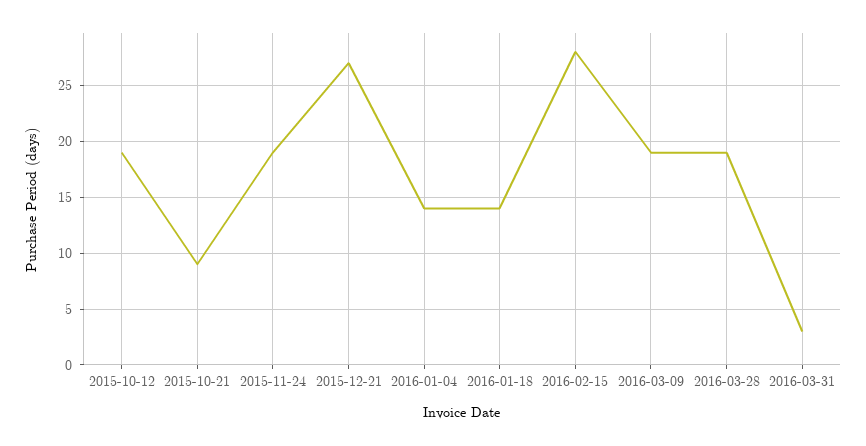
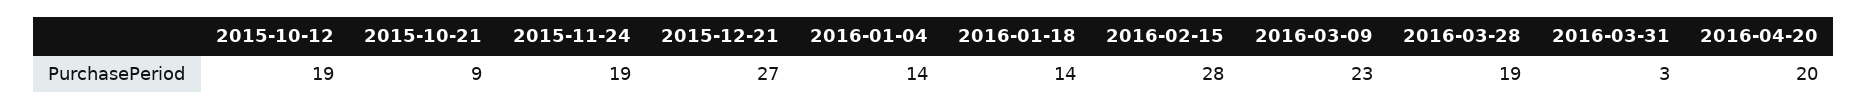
2016-03-09: 19 -> 23
2016-04-20: none -> 20

